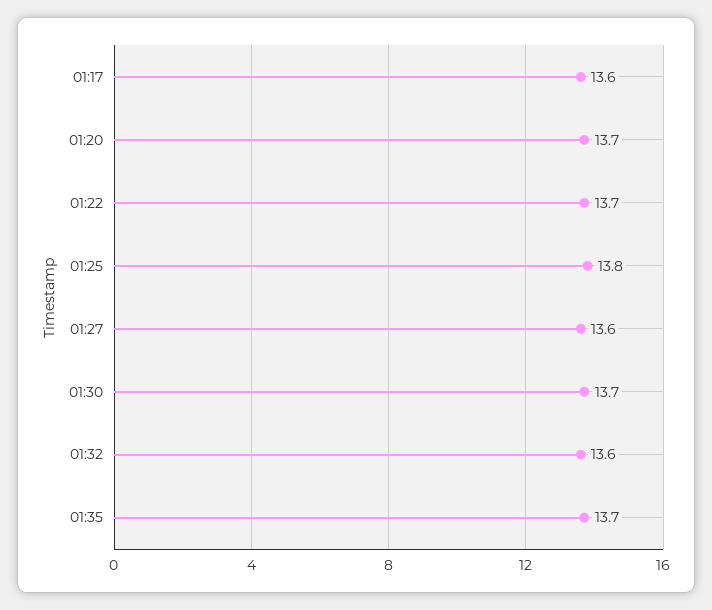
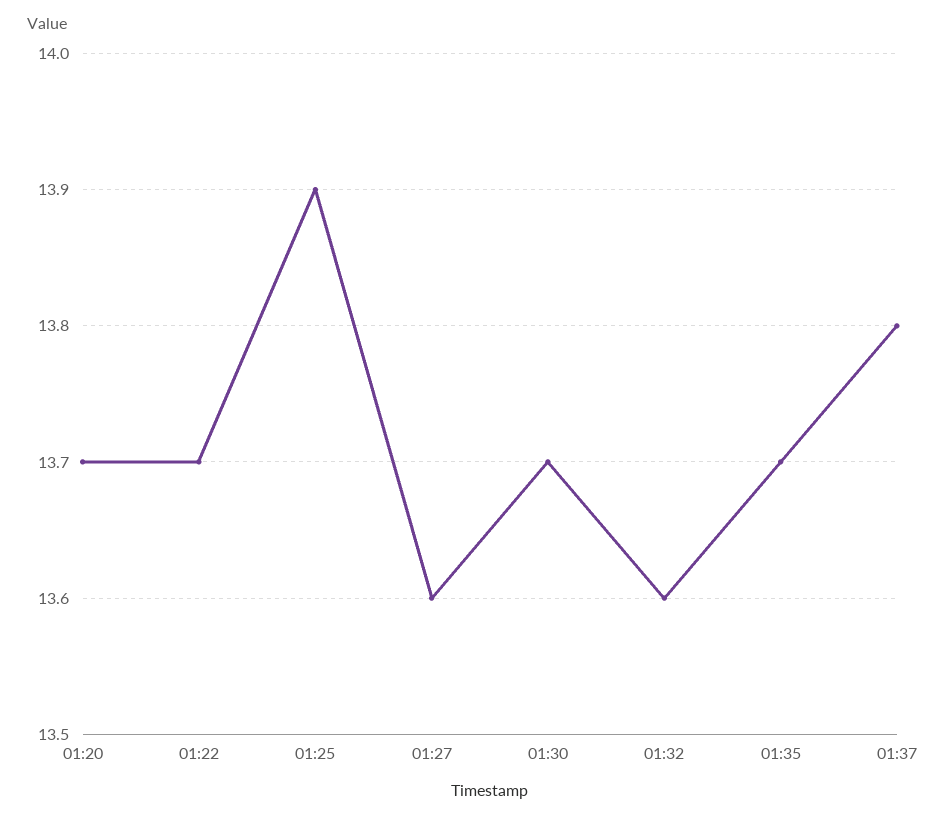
01:17: 13.6 -> none
01:25: 13.8 -> 13.9
01:37: none -> 13.8

